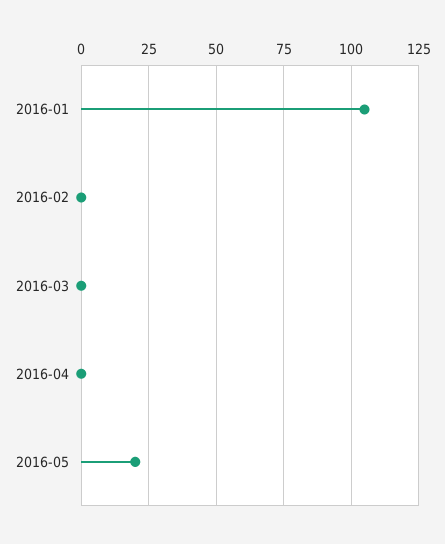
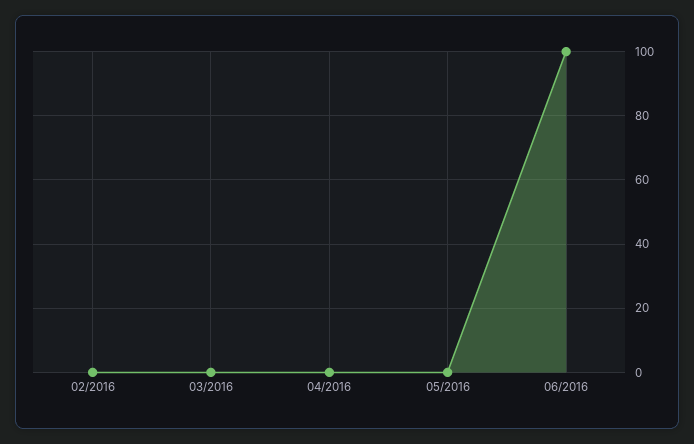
2016-01: 105 -> none
2016-05: 20 -> 0
06/2016: none -> 100

